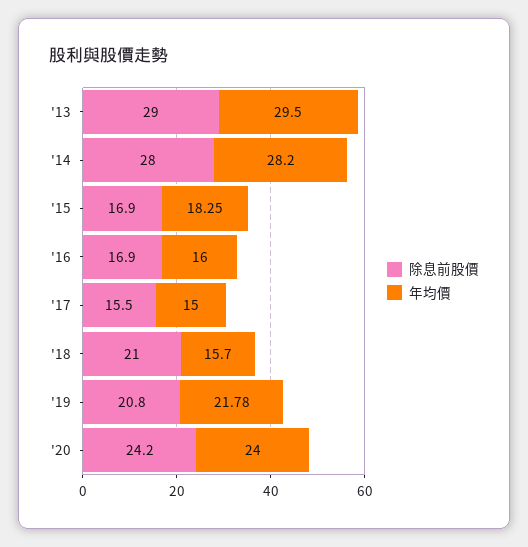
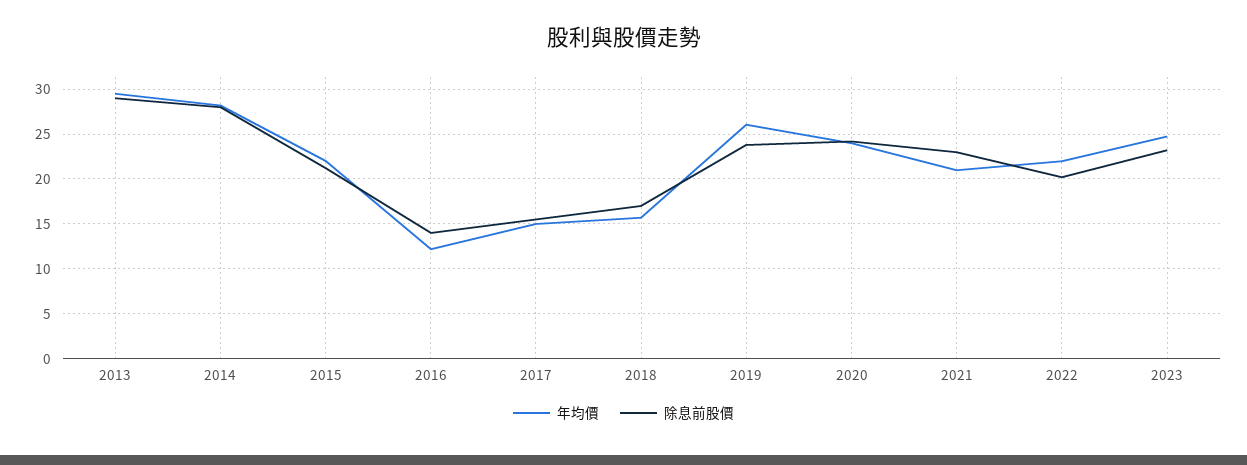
除息前股價, '15: 16.9 -> 21
年均價, '15: 18.25 -> 22
除息前股價, '16: 16.9 -> 14
年均價, '16: 16 -> 12
除息前股價, '18: 21 -> 17
除息前股價, '19: 20.8 -> 24
年均價, '19: 21.78 -> 26
年均價, 2021: none -> 21
除息前股價, 2021: none -> 23
年均價, 2022: none -> 22
除息前股價, 2022: none -> 20
年均價, 2023: none -> 25
除息前股價, 2023: none -> 23

